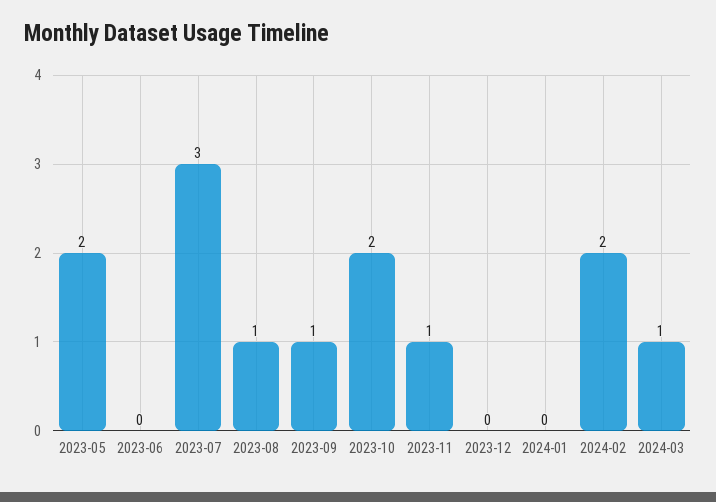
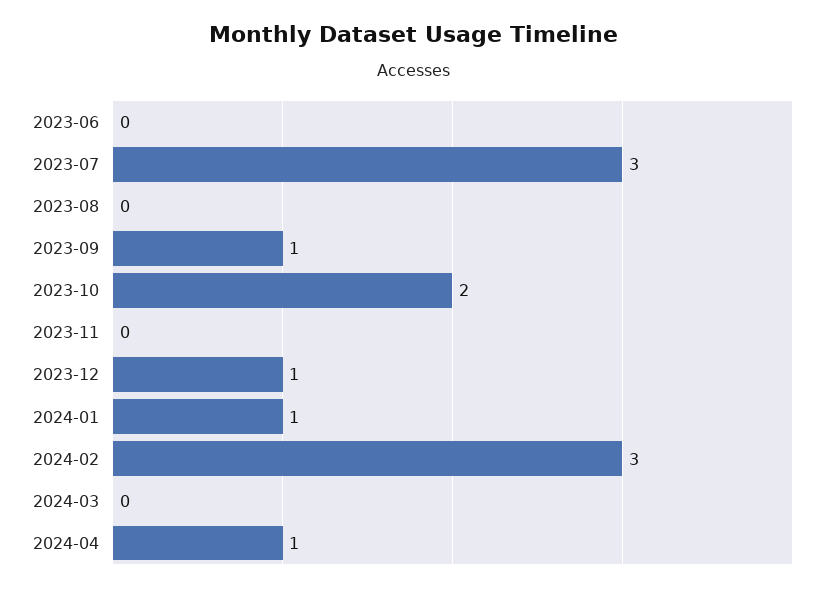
2023-05: 2 -> none
2023-08: 1 -> 0
2023-11: 1 -> 0
2023-12: 0 -> 1
2024-01: 0 -> 1
2024-02: 2 -> 3
2024-03: 1 -> 0
2024-04: none -> 1

